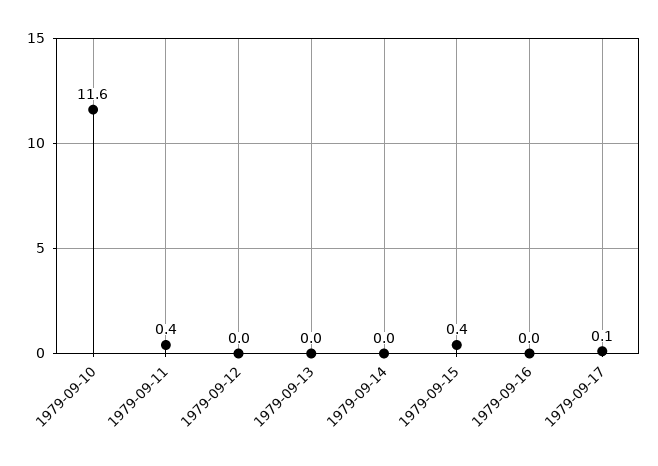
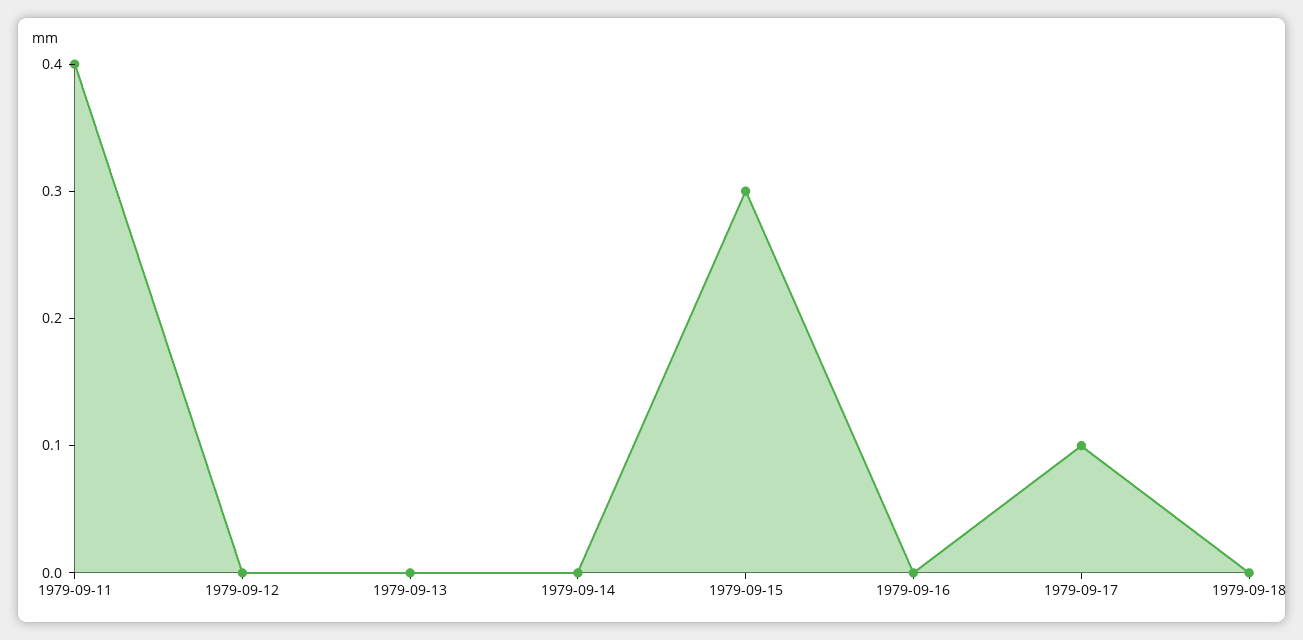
1979-09-10: 11.6 -> none
1979-09-15: 0.4 -> 0.3
1979-09-18: none -> 0

